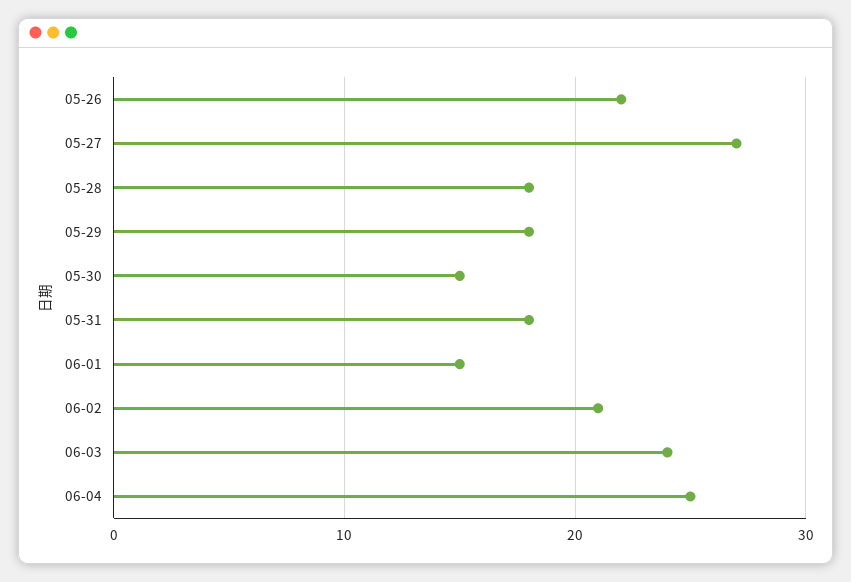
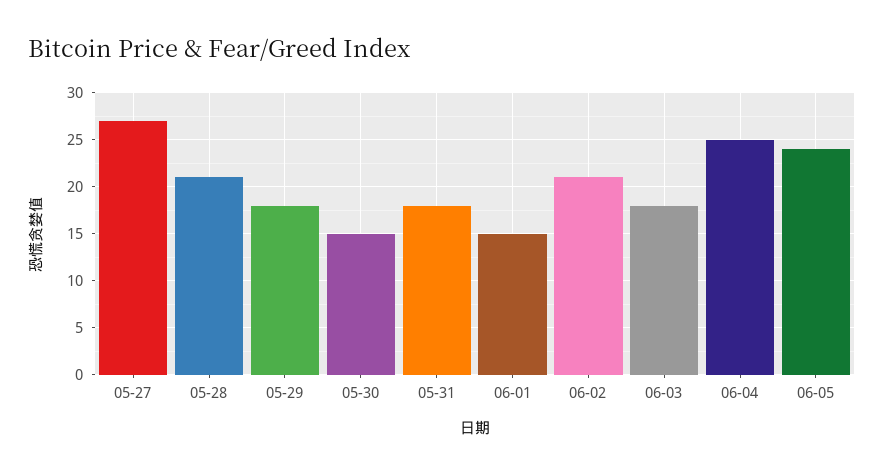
05-26: 22 -> none
05-28: 18 -> 21
06-03: 24 -> 18
06-05: none -> 24

